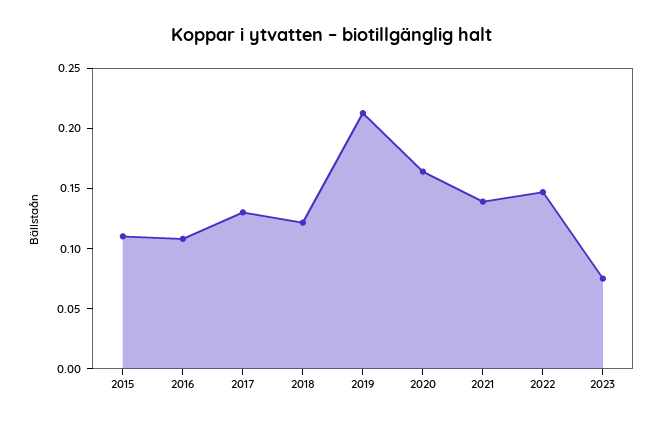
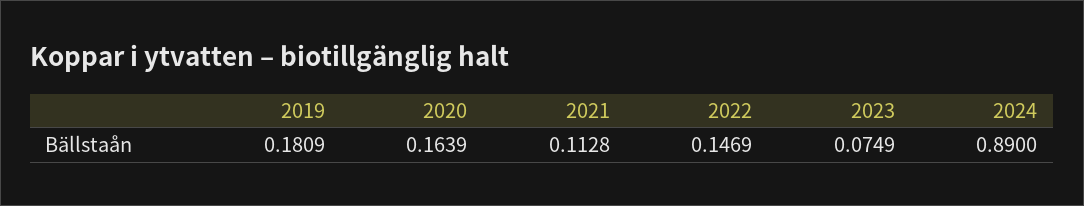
2015: 0.11 -> none
2016: 0.11 -> none
2017: 0.13 -> none
2018: 0.12 -> none
2019: 0.21 -> 0.1809
2021: 0.14 -> 0.1128
2024: none -> 0.89

